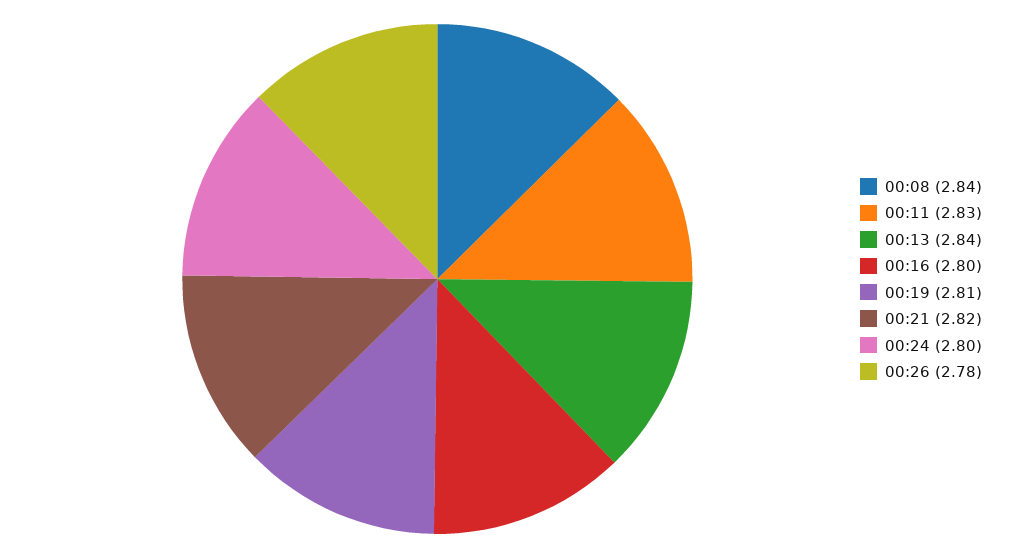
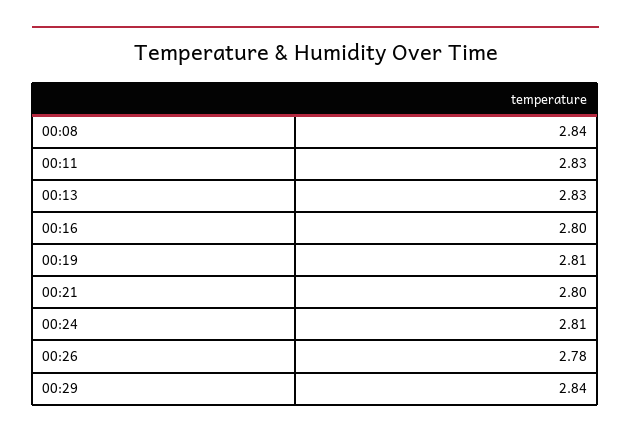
00:13: 2.84 -> 2.83
00:21: 2.82 -> 2.8
00:24: 2.8 -> 2.81
00:29: none -> 2.84

